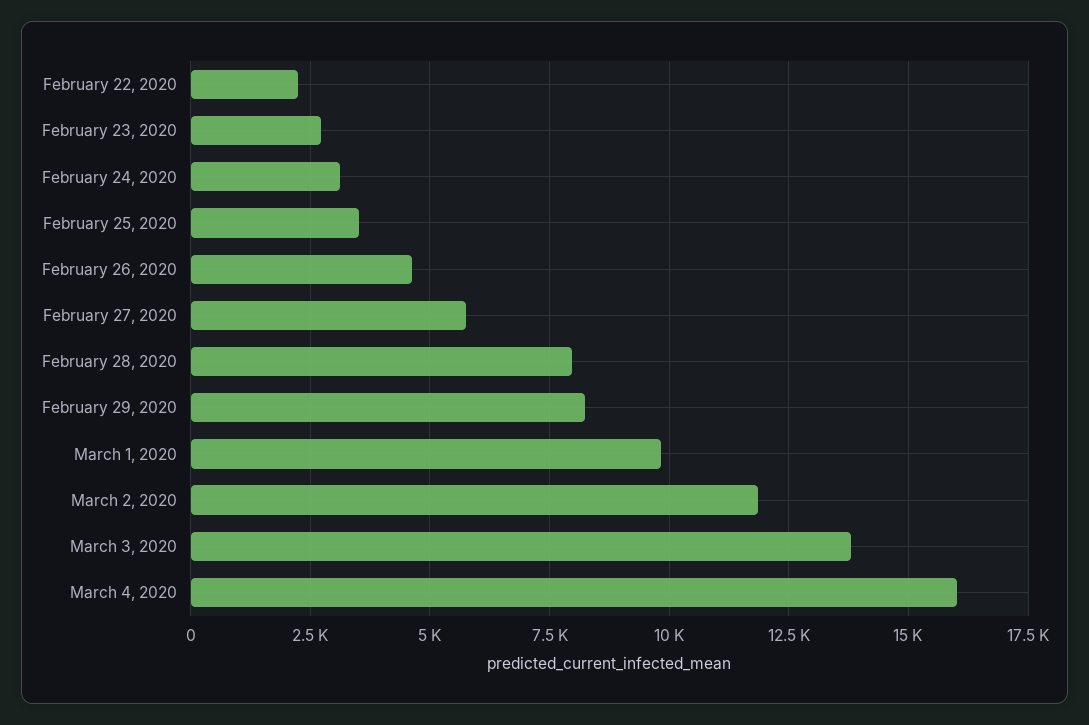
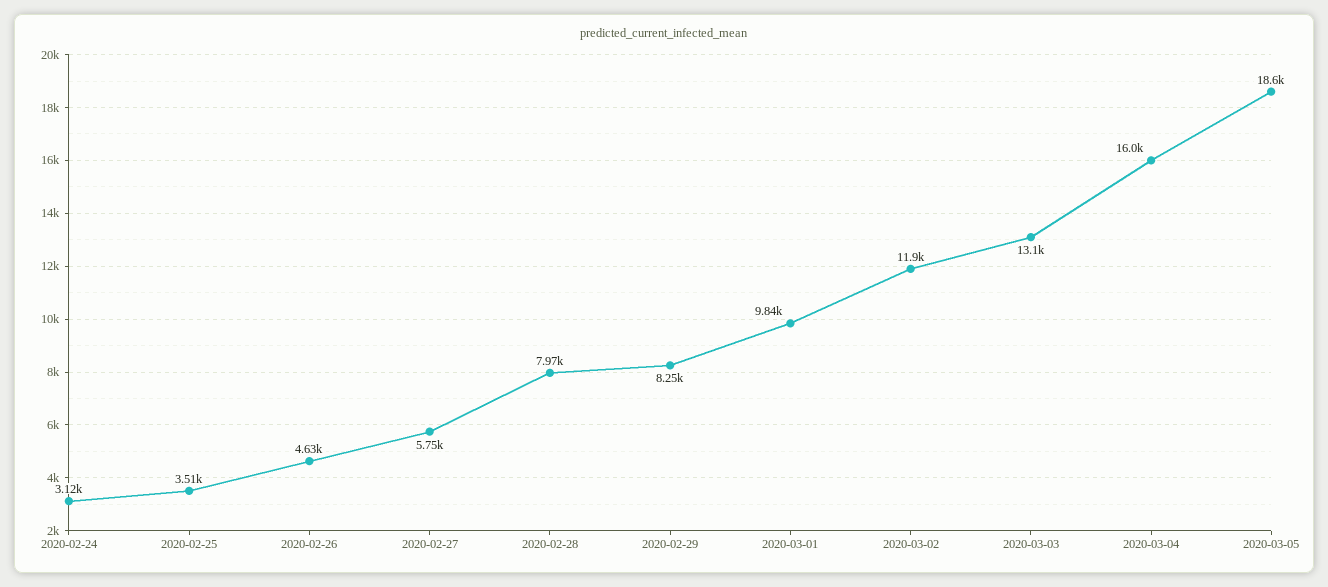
February 22, 2020: 2250 -> none
February 23, 2020: 2750 -> none
March 3, 2020: 13750 -> 13100
2020-03-05: none -> 18600

